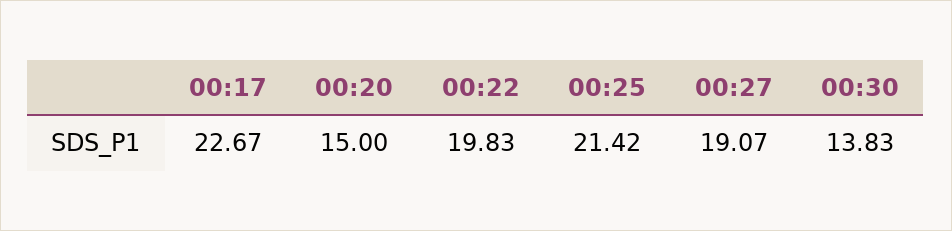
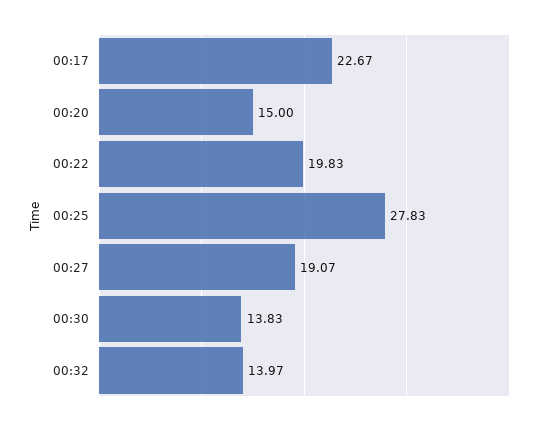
00:25: 21.42 -> 27.83
00:32: none -> 13.97

